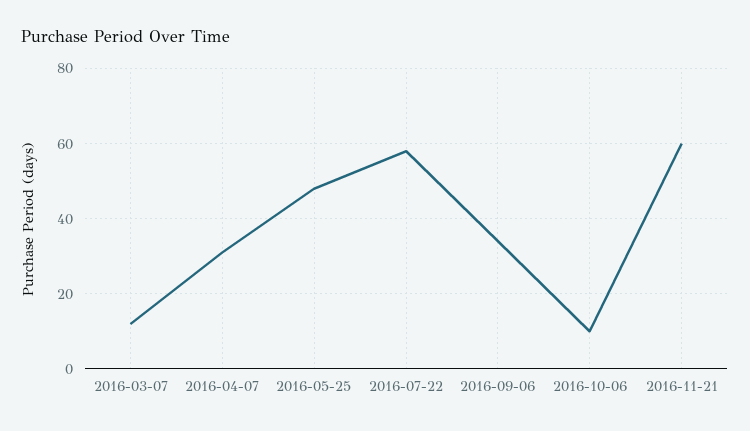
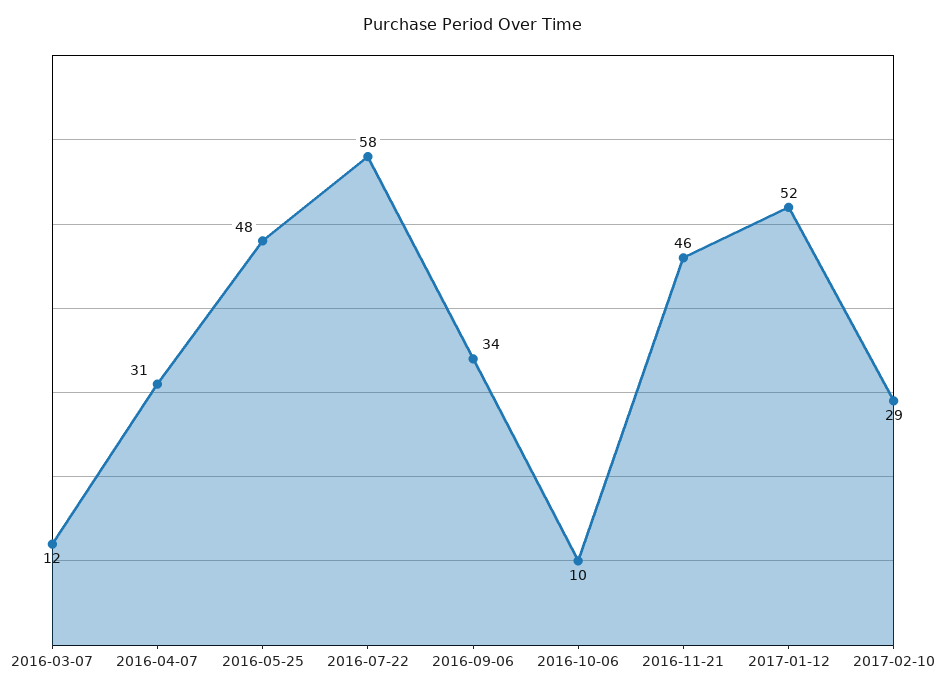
2016-11-21: 60 -> 46
2017-01-12: none -> 52
2017-02-10: none -> 29

